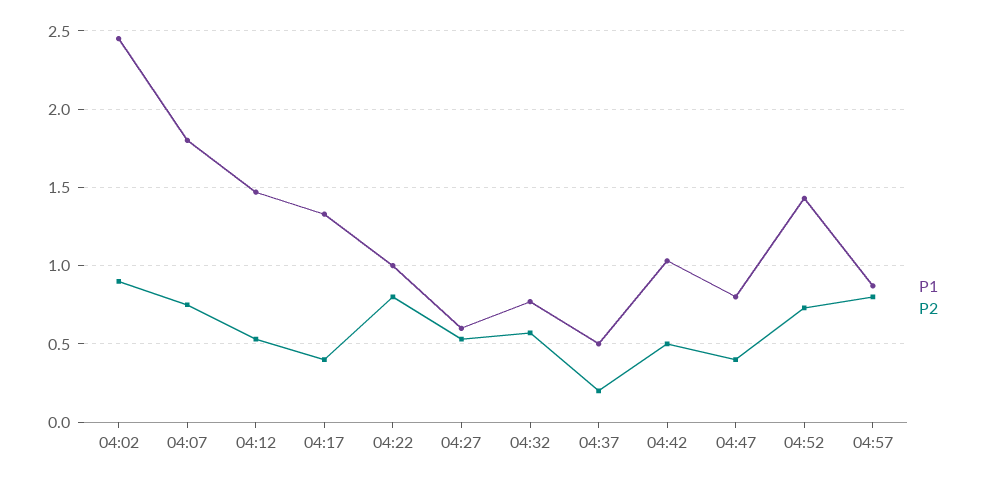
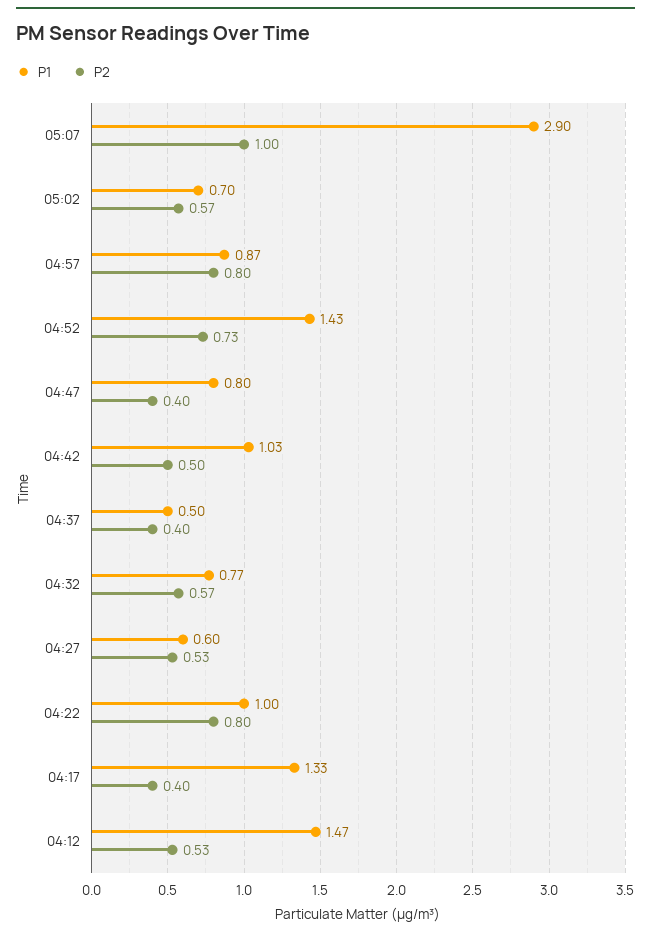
P1, 04:02: 2.45 -> none
P2, 04:02: 0.9 -> none
P1, 04:07: 1.8 -> none
P2, 04:07: 0.75 -> none
P2, 04:37: 0.2 -> 0.4
P1, 05:07: none -> 2.9
P2, 05:07: none -> 1
P1, 05:02: none -> 0.7
P2, 05:02: none -> 0.57

